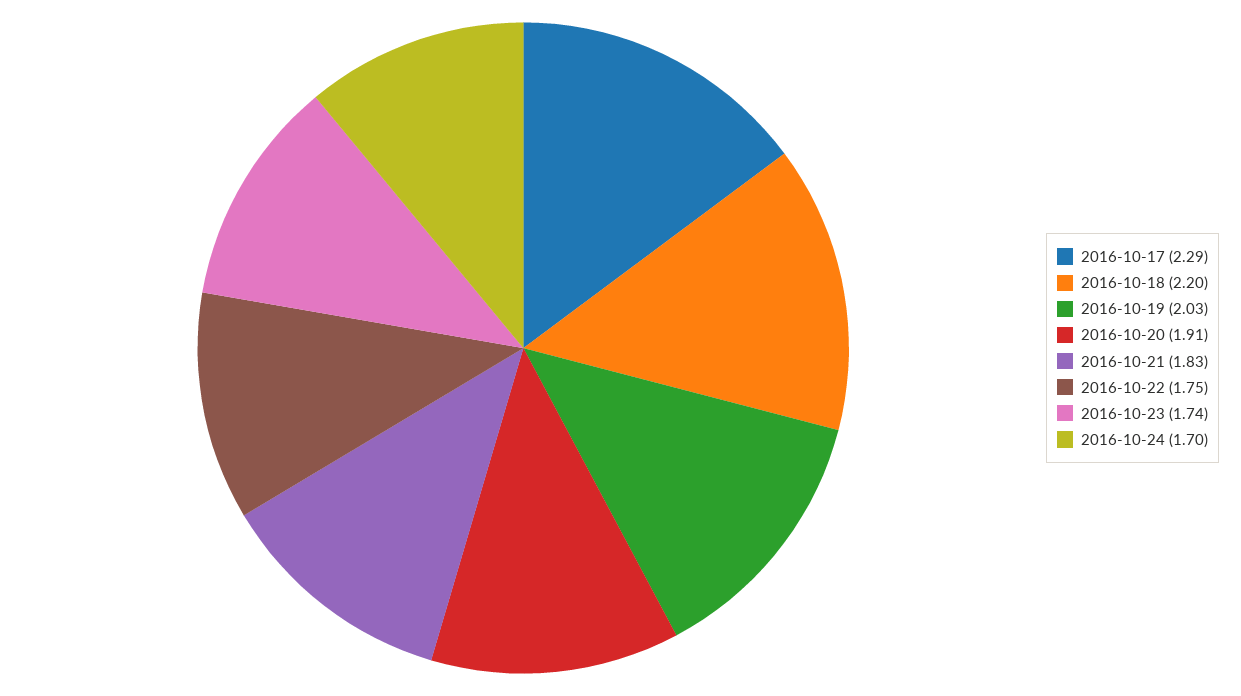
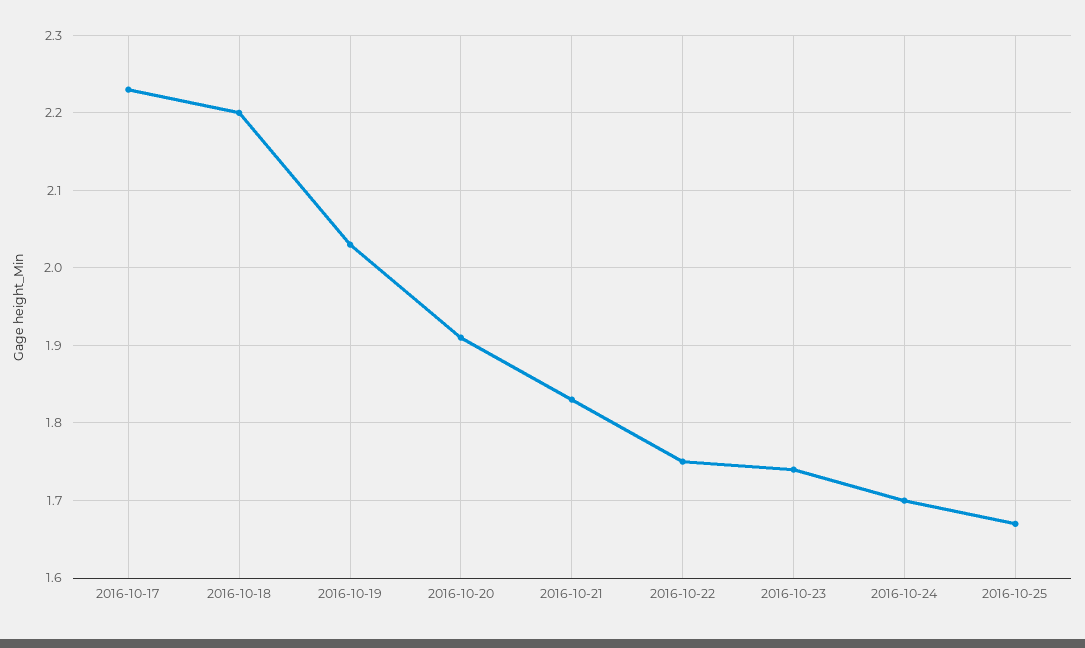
2016-10-17: 2.29 -> 2.23
2016-10-25: none -> 1.67

